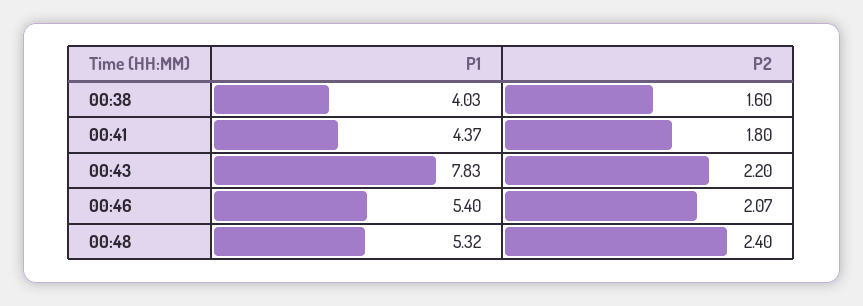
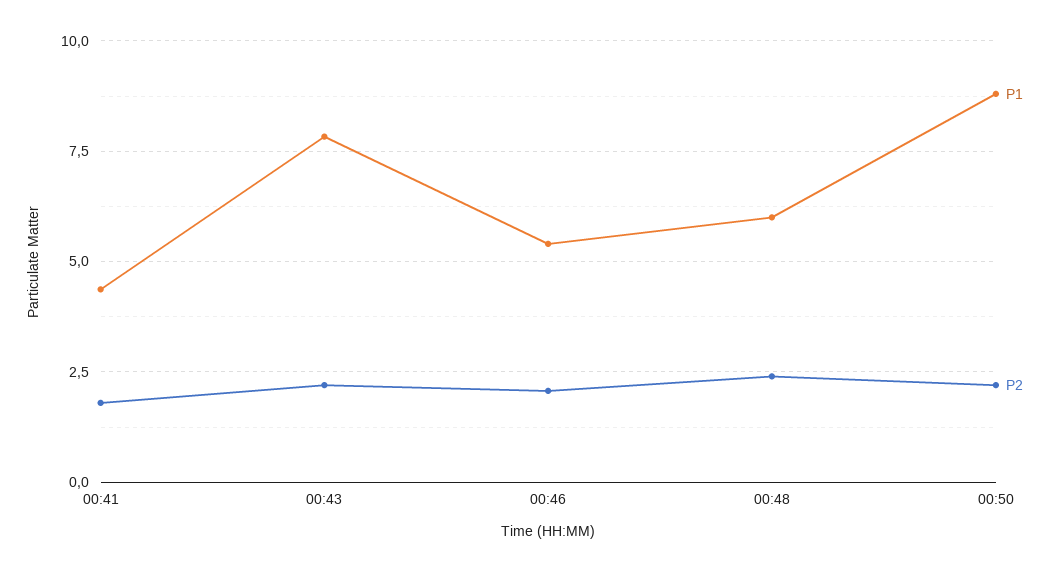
P1, 00:38: 4.03 -> none
P2, 00:38: 1.6 -> none
P1, 00:48: 5.32 -> 6
P1, 00:50: none -> 8.75
P2, 00:50: none -> 2.25

